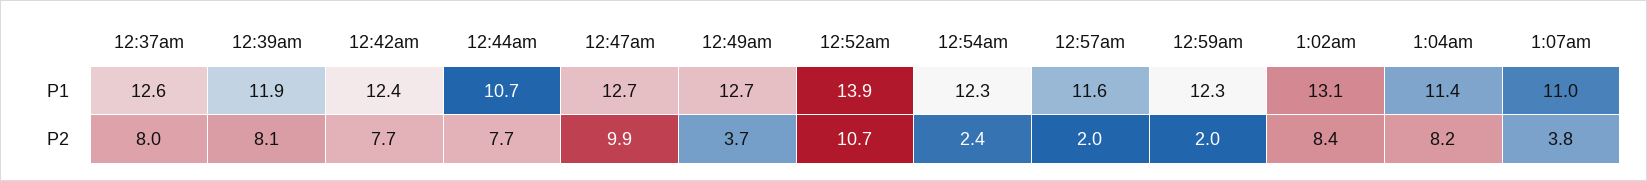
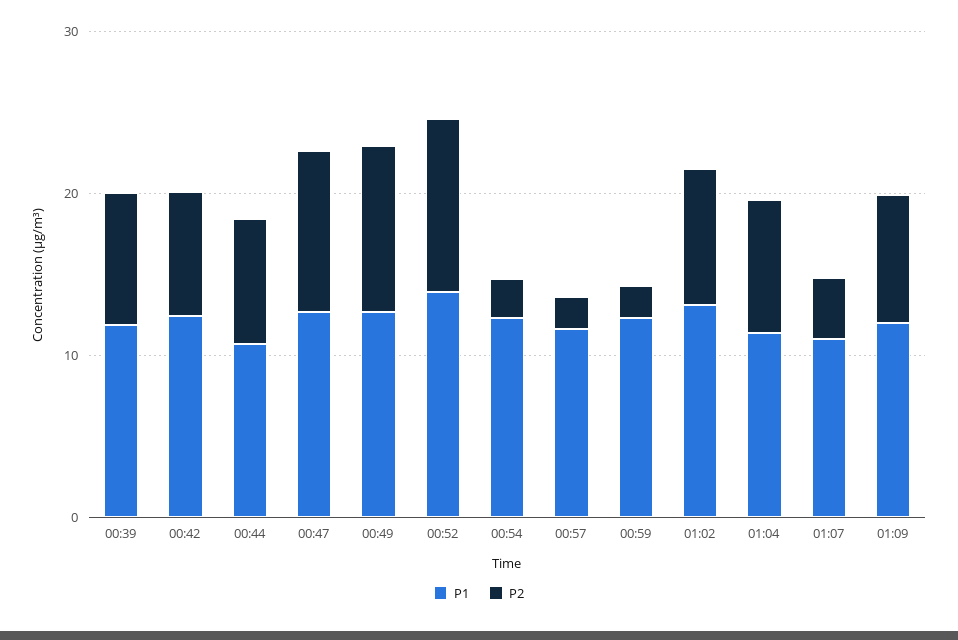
P1, 12:37am: 12.6 -> none
P2, 12:37am: 8 -> none
P2, 12:49am: 3.7 -> 10
P1, 01:09: none -> 12
P2, 01:09: none -> 8

